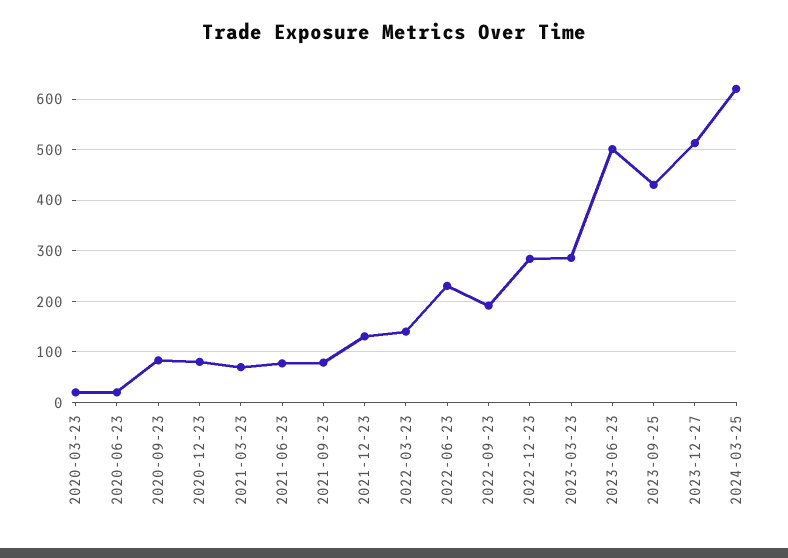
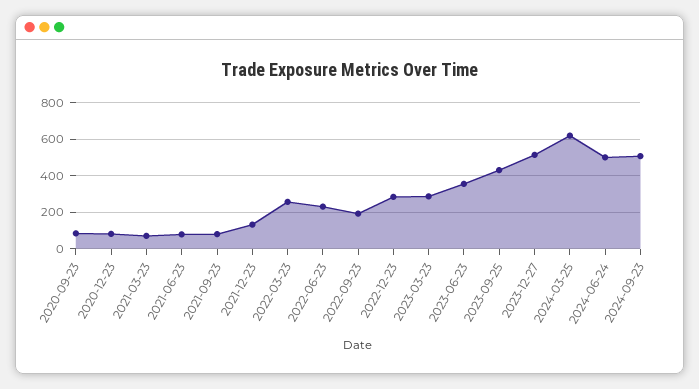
2020-03-23: 20 -> none
2020-06-23: 20 -> none
2022-03-23: 140 -> 250
2023-06-23: 500 -> 350
2024-06-24: none -> 500
2024-09-23: none -> 500

